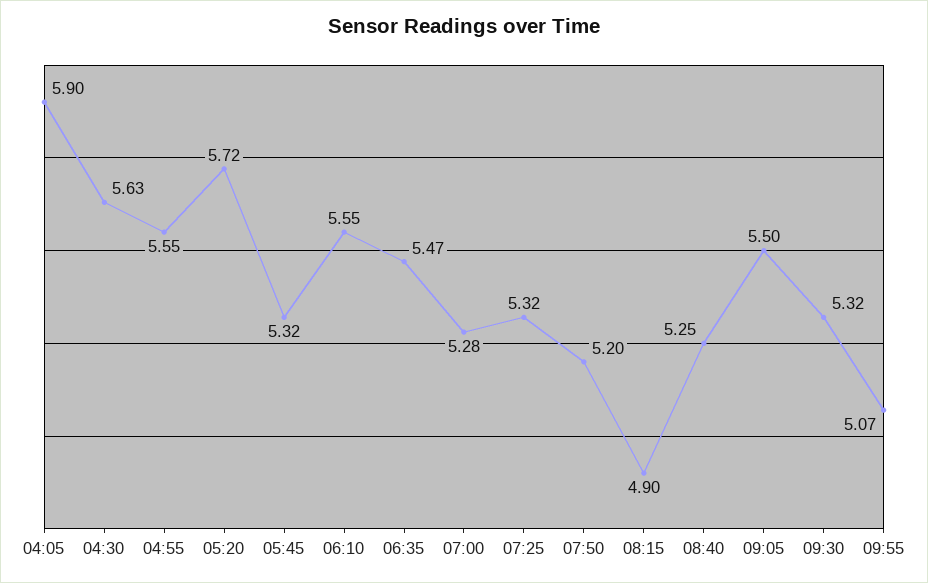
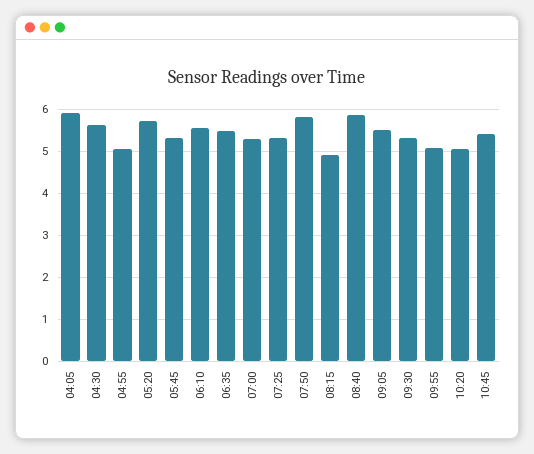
04:55: 5.55 -> 5
07:50: 5.2 -> 5.8
08:40: 5.25 -> 5.8
10:20: none -> 5
10:45: none -> 5.4

